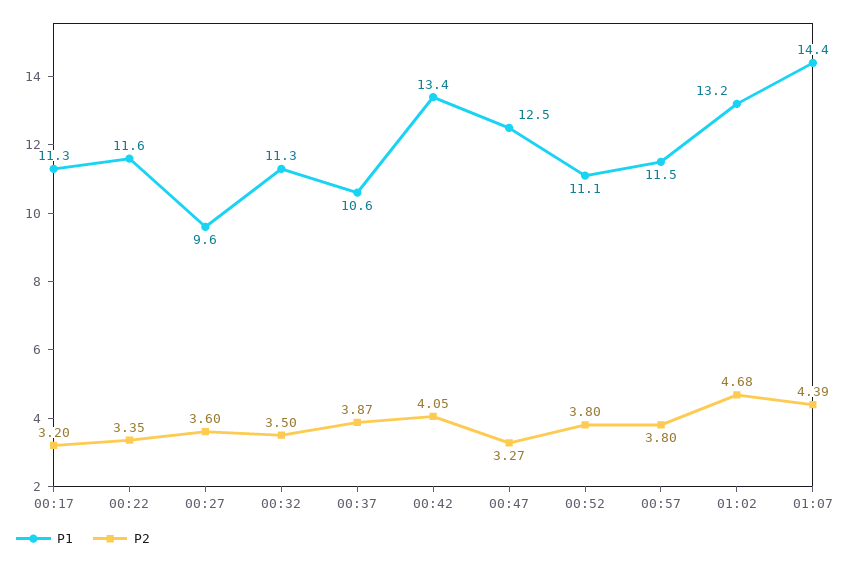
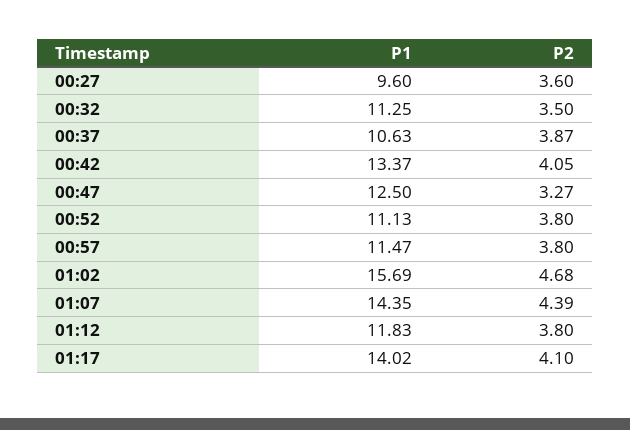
P1, 00:17: 11.3 -> none
P2, 00:17: 3.2 -> none
P1, 00:22: 11.6 -> none
P2, 00:22: 3.35 -> none
P1, 01:02: 13.2 -> 15.69
P1, 01:12: none -> 11.83
P2, 01:12: none -> 3.8
P1, 01:17: none -> 14.02
P2, 01:17: none -> 4.1

